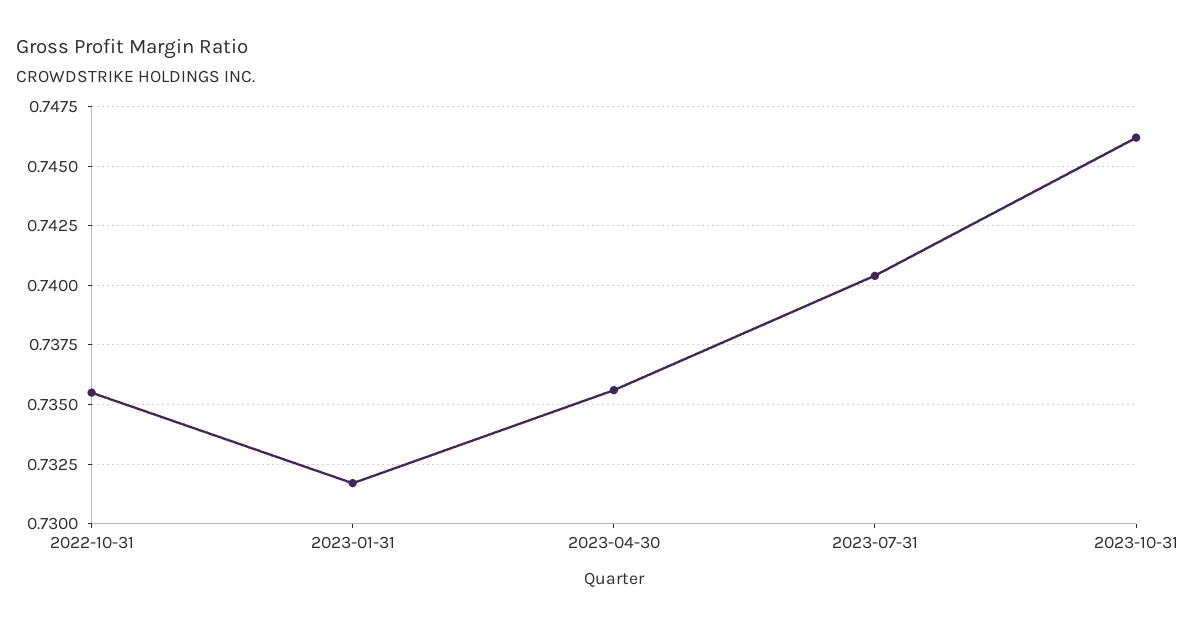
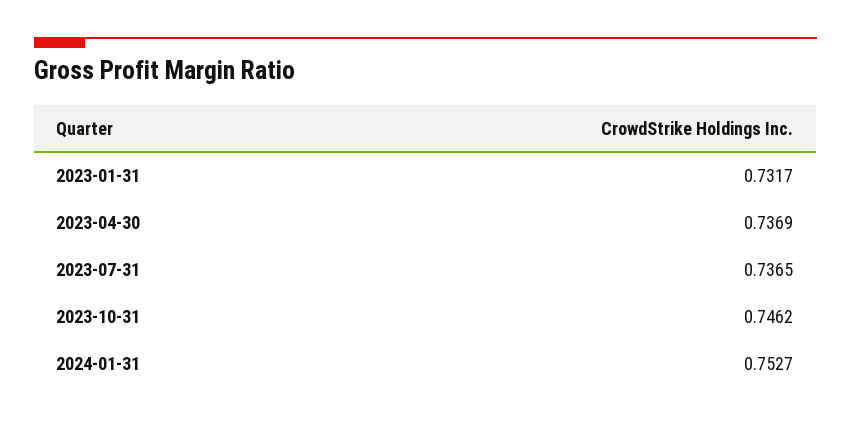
2022-10-31: 0.7355 -> none
2023-04-30: 0.7355 -> 0.7369
2023-07-31: 0.7405 -> 0.7365
2024-01-31: none -> 0.7527

